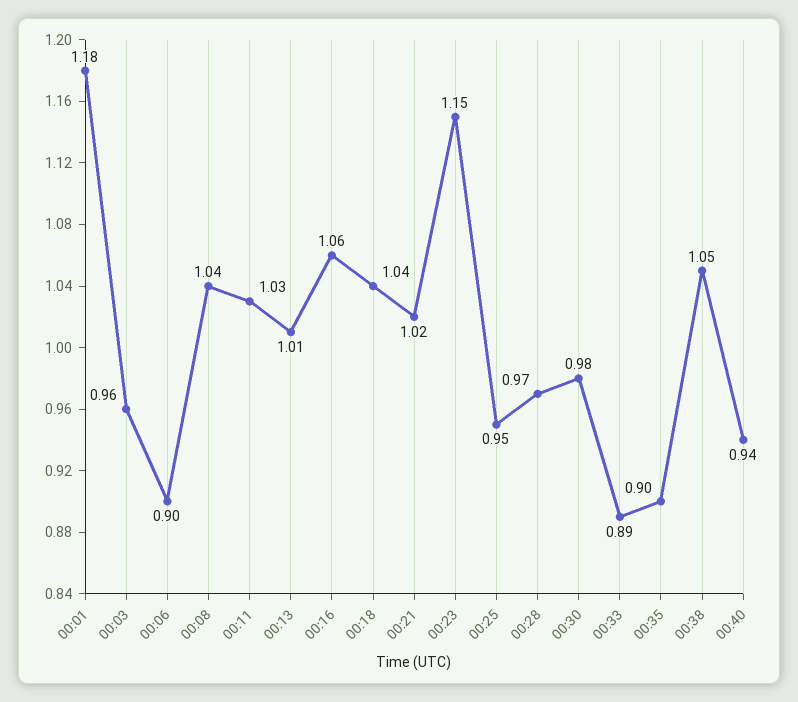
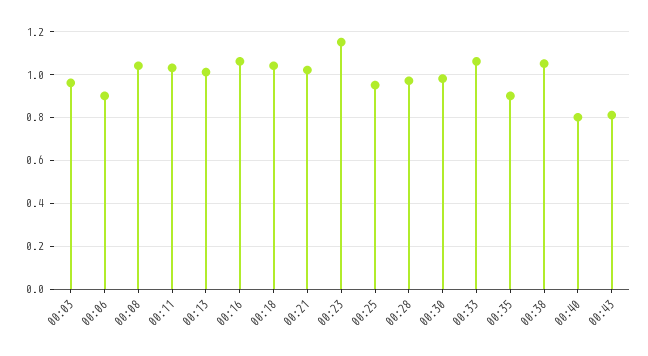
00:01: 1.18 -> none
00:33: 0.89 -> 1.05
00:40: 0.94 -> 0.8
00:43: none -> 0.8

